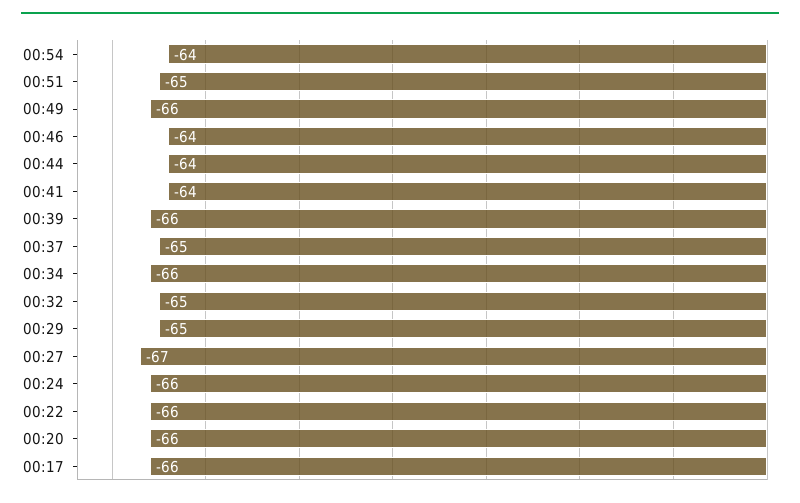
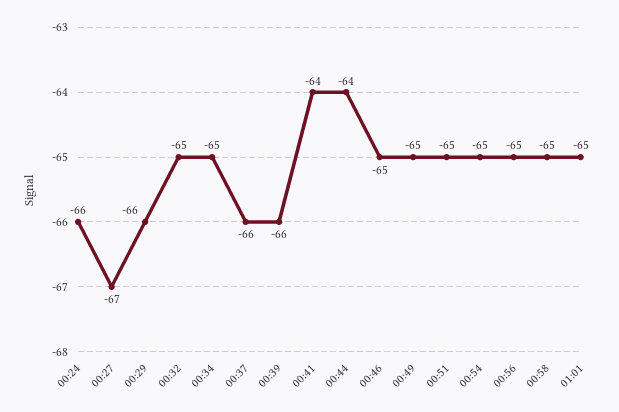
00:54: -64 -> -65
00:49: -66 -> -65
00:46: -64 -> -65
00:37: -65 -> -66
00:34: -66 -> -65
00:29: -65 -> -66
00:22: -66 -> none
00:20: -66 -> none
00:17: -66 -> none
00:56: none -> -65
00:58: none -> -65
01:01: none -> -65

